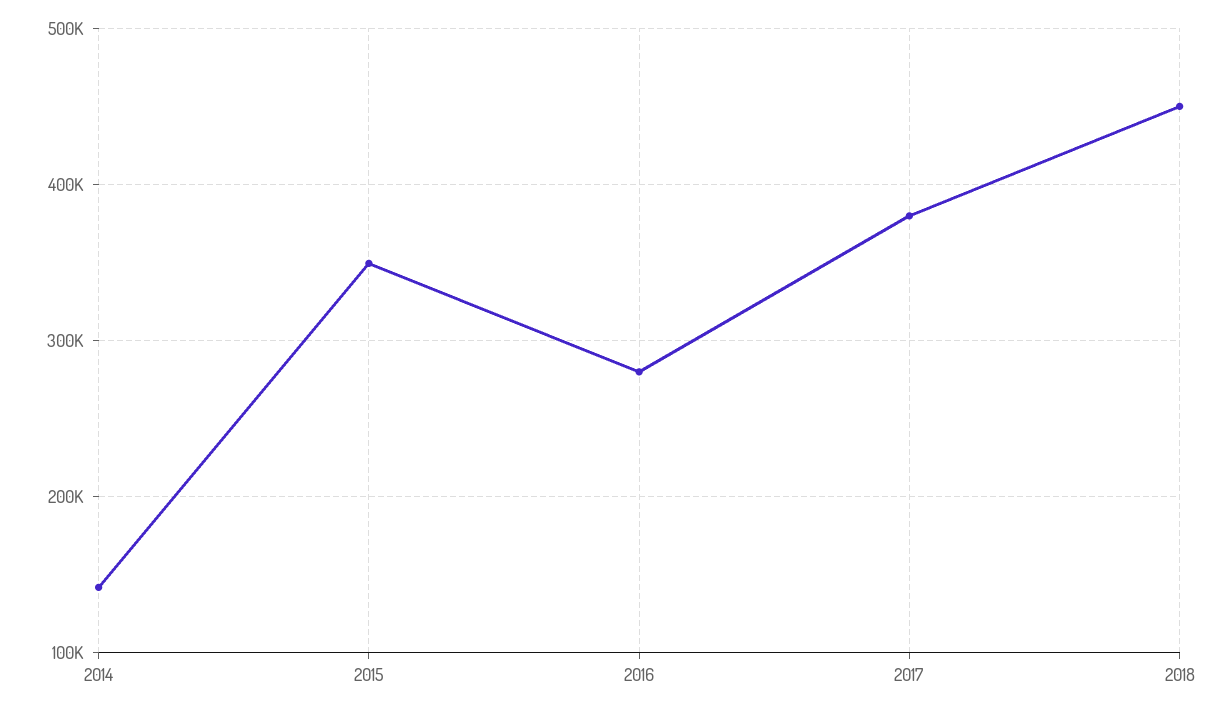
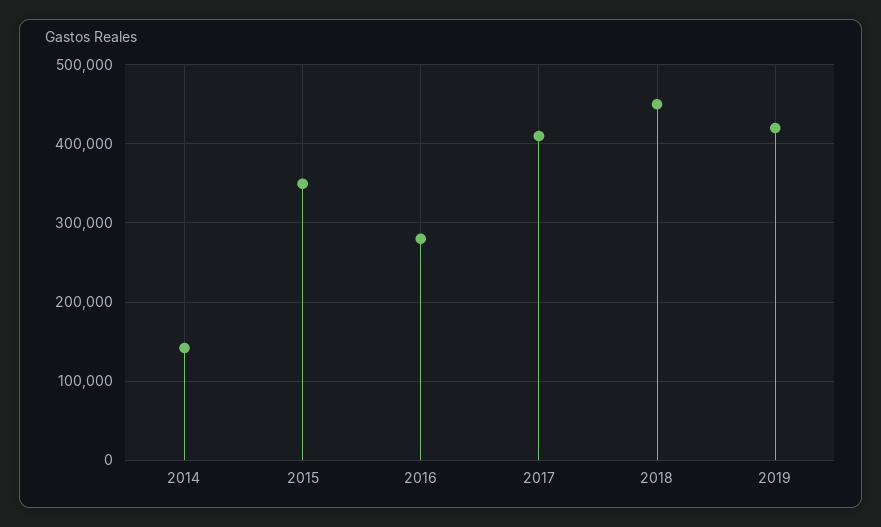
2017: 380000 -> 410000
2019: none -> 420000

